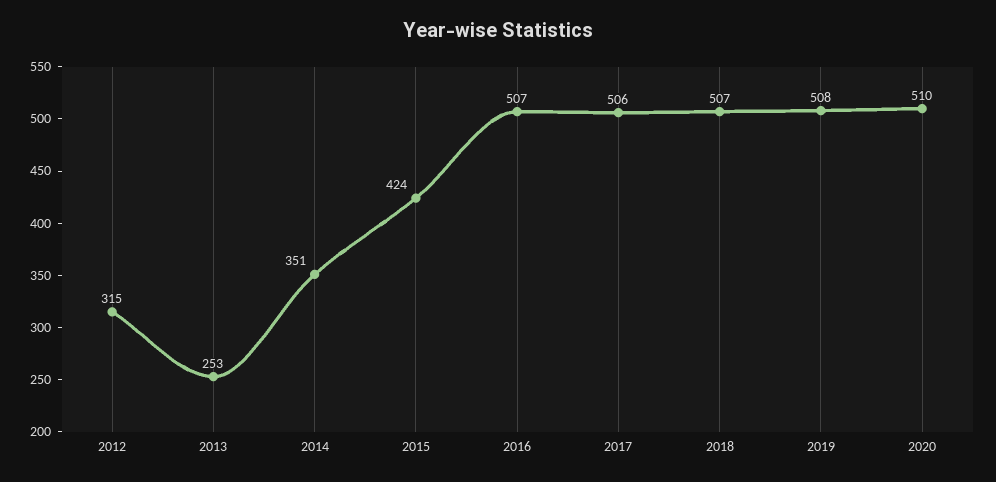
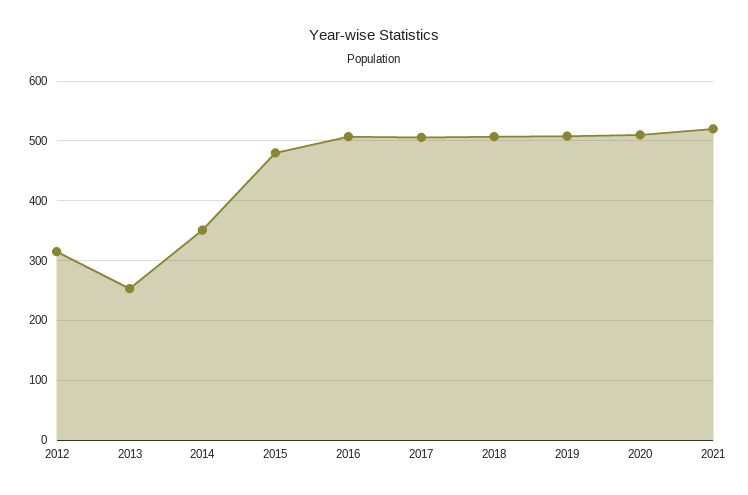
2015: 424 -> 480
2021: none -> 520

